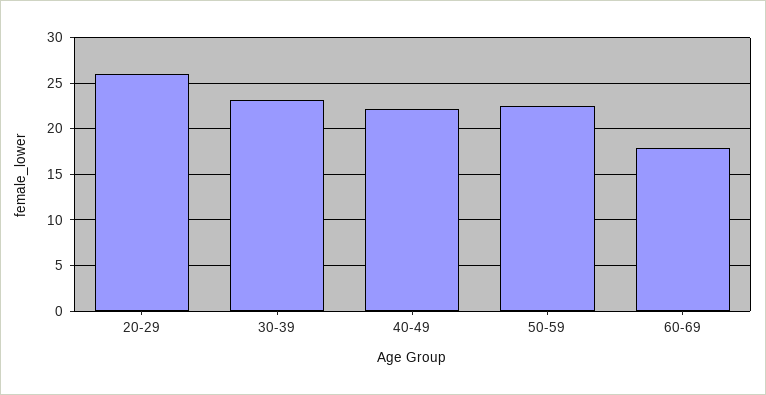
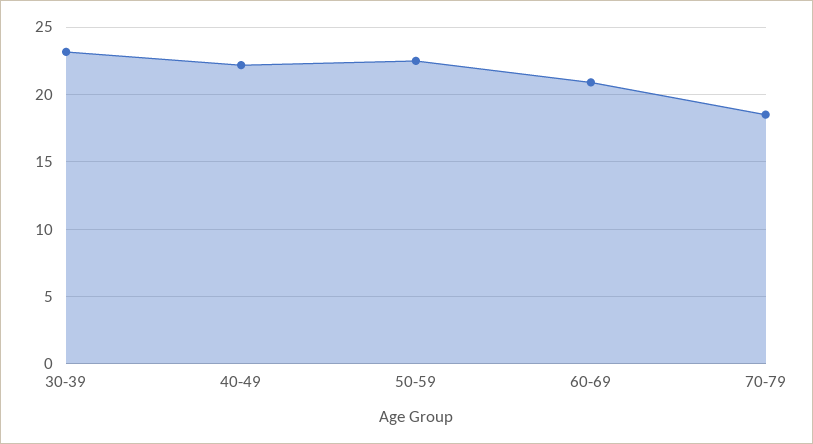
20-29: 26 -> none
60-69: 18 -> 21
70-79: none -> 18.5

